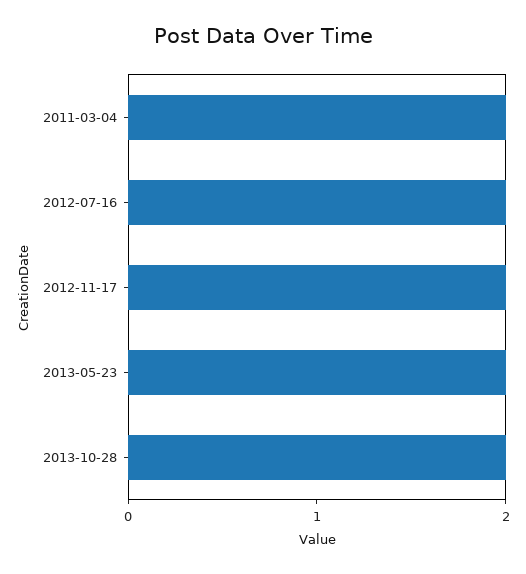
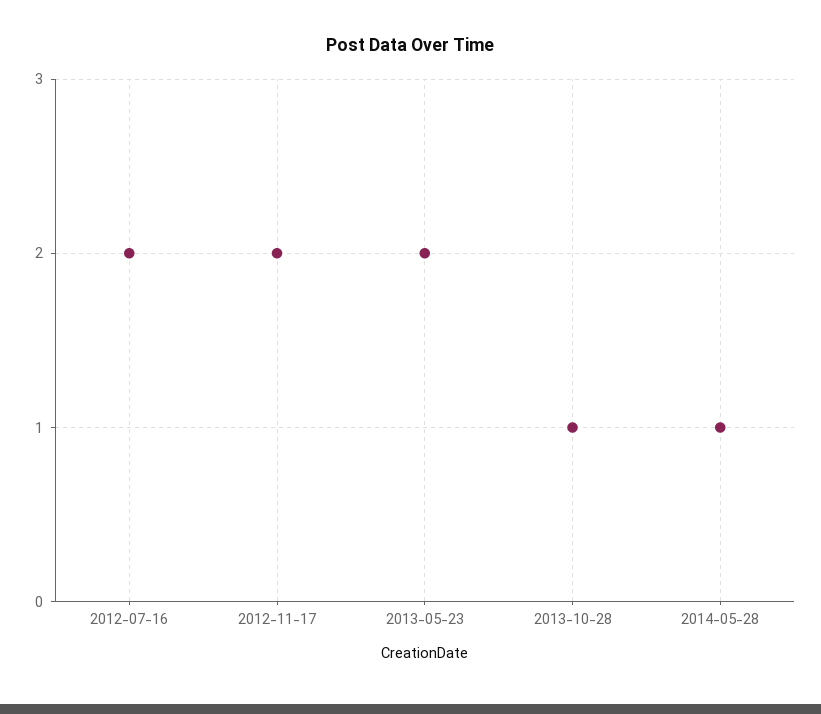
2011-03-04: 2 -> none
2013-10-28: 2 -> 1
2014-05-28: none -> 1

